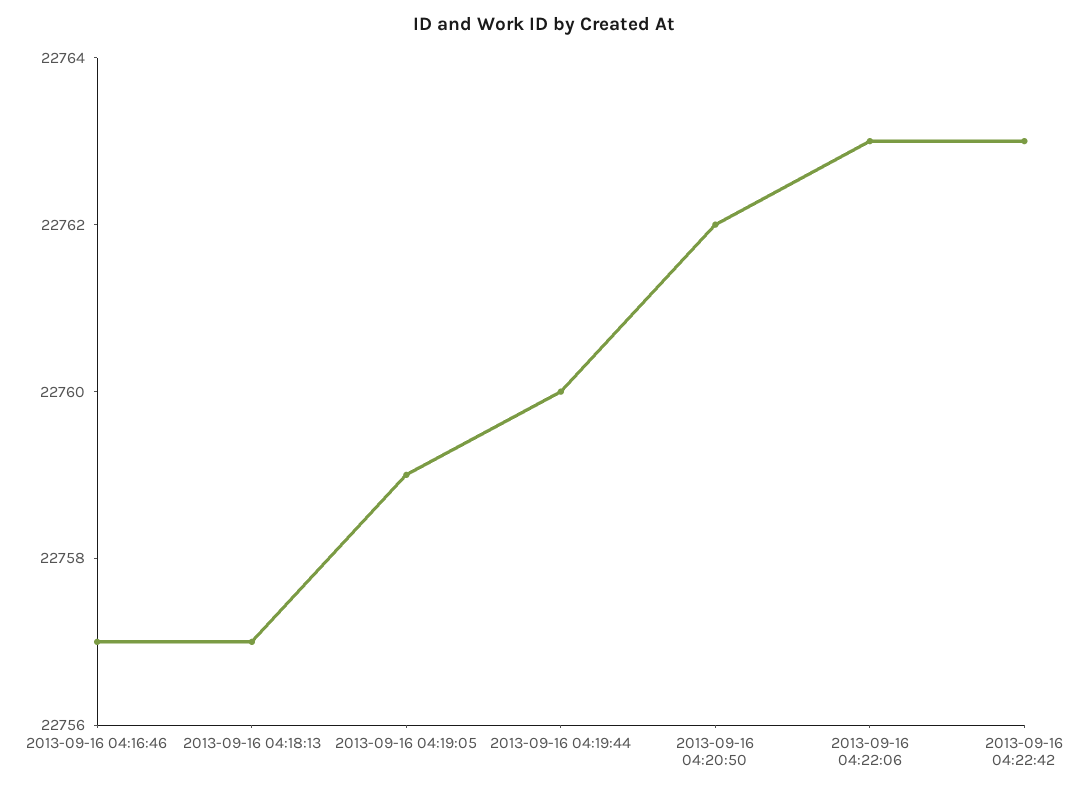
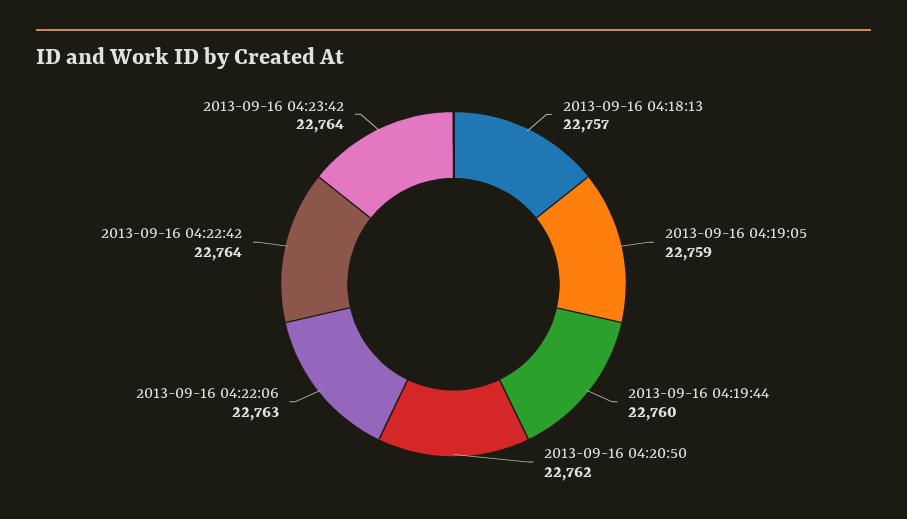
2013-09-16 04:16:46: 22757 -> none
2013-09-16 04:22:42: 22763 -> 22764
2013-09-16 04:23:42: none -> 22764

